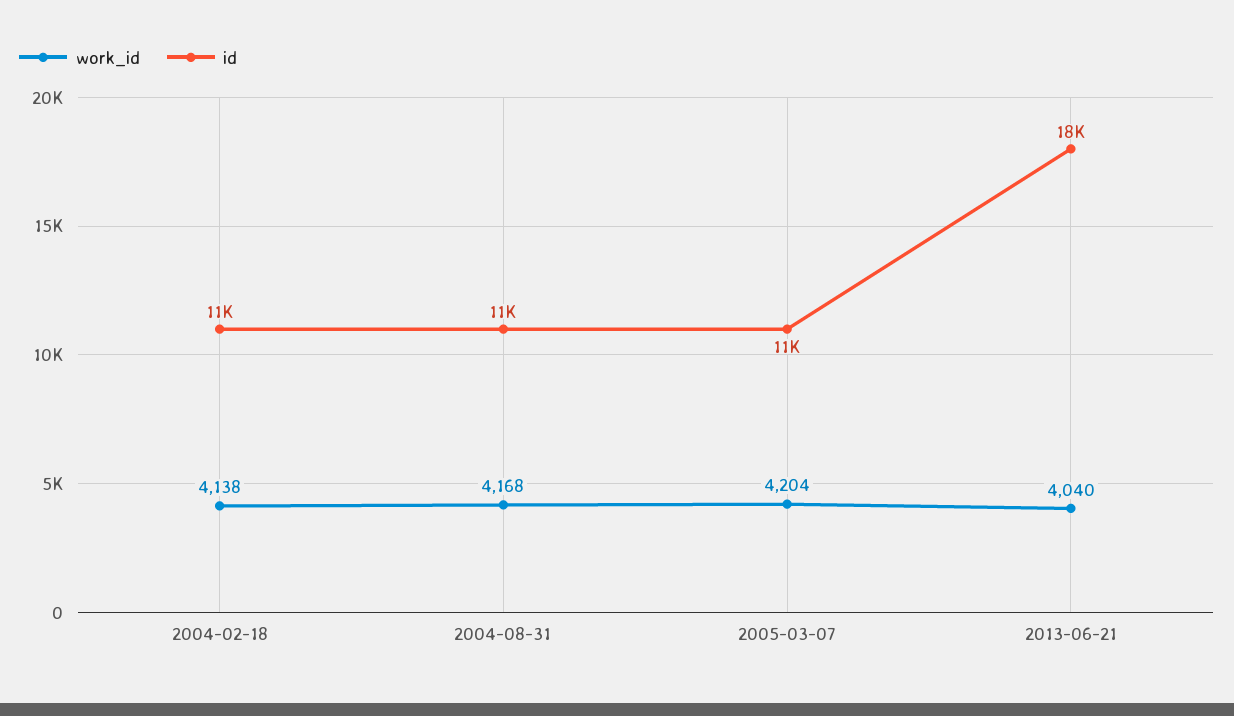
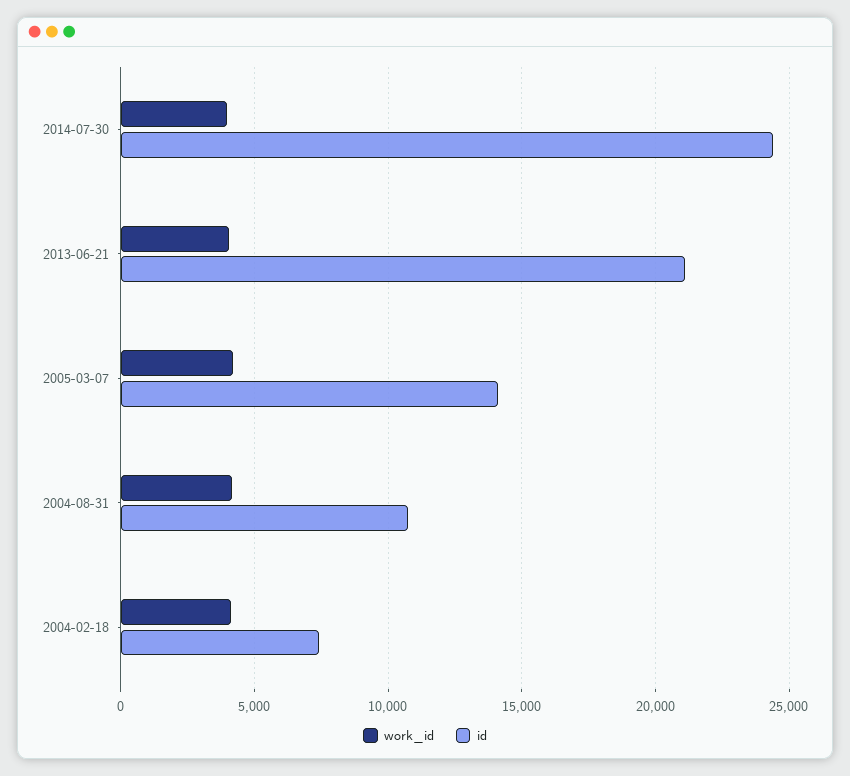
id, 2004-02-18: 11000 -> 7500
id, 2005-03-07: 11000 -> 14000
id, 2013-06-21: 18000 -> 21000
work_id, 2014-07-30: none -> 4000
id, 2014-07-30: none -> 24500

